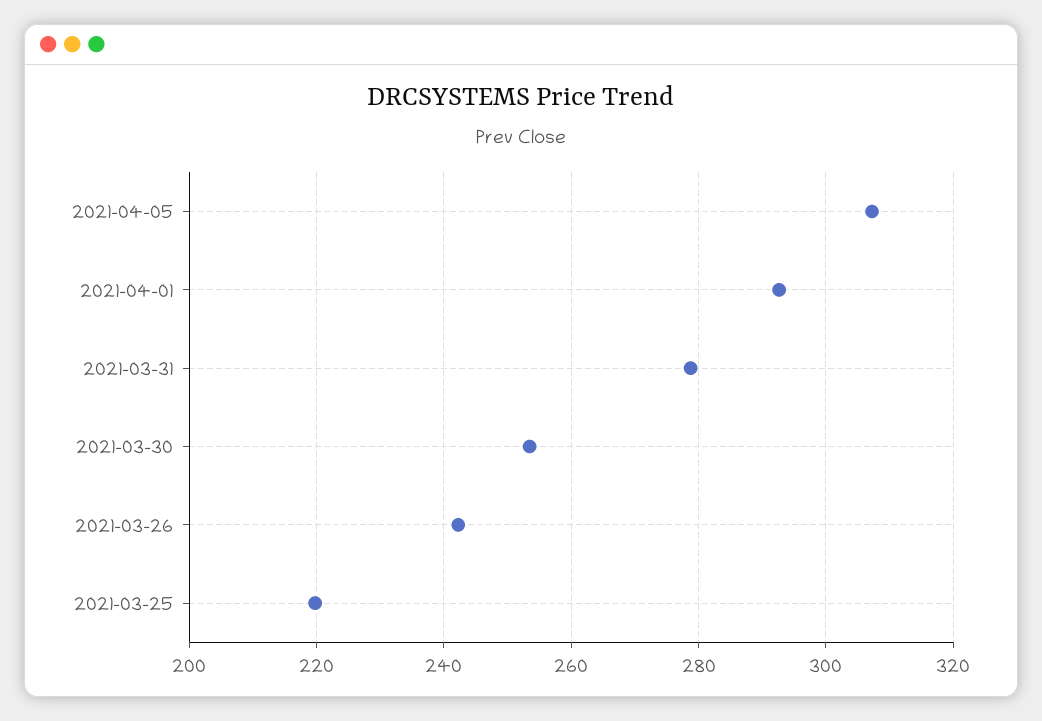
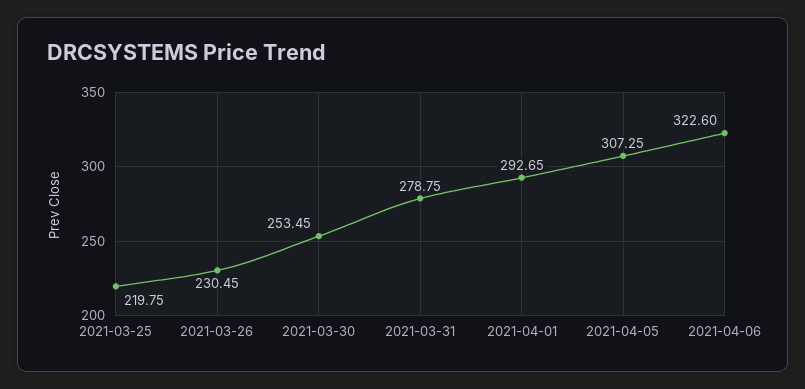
2021-03-26: 242 -> 230.45
2021-04-06: none -> 322.6

